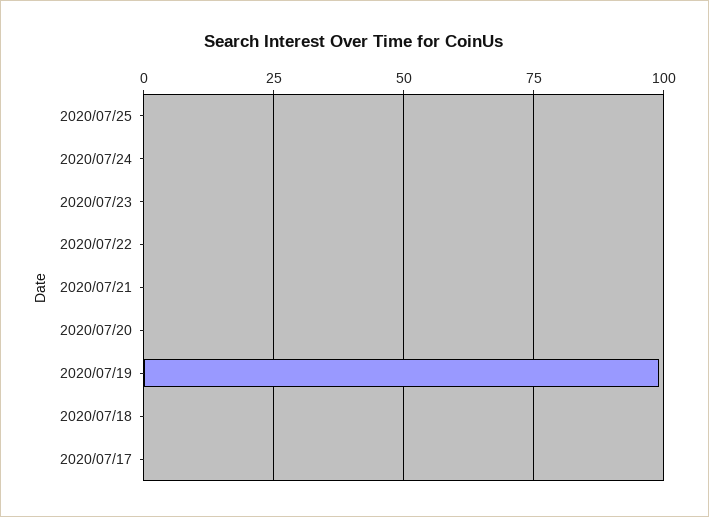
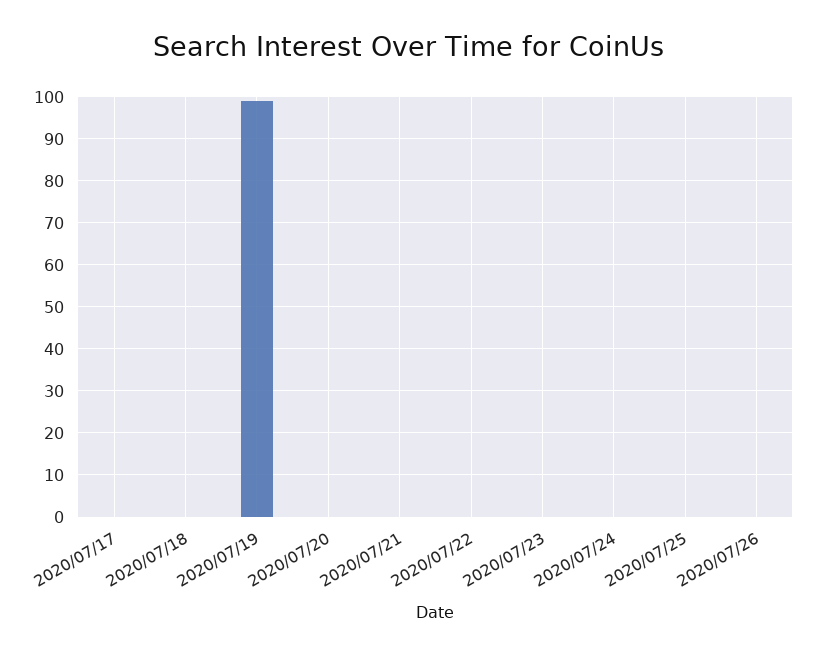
2020/07/26: none -> 0

